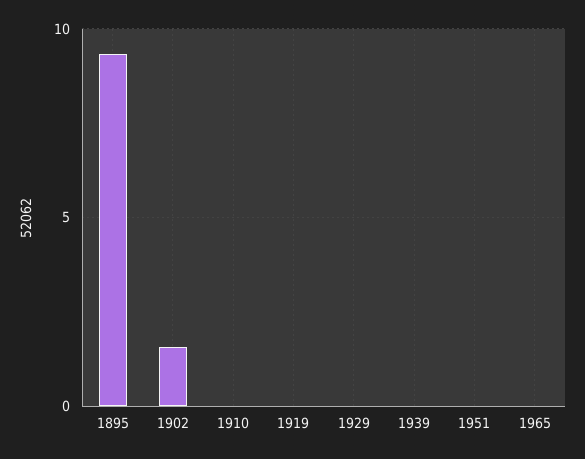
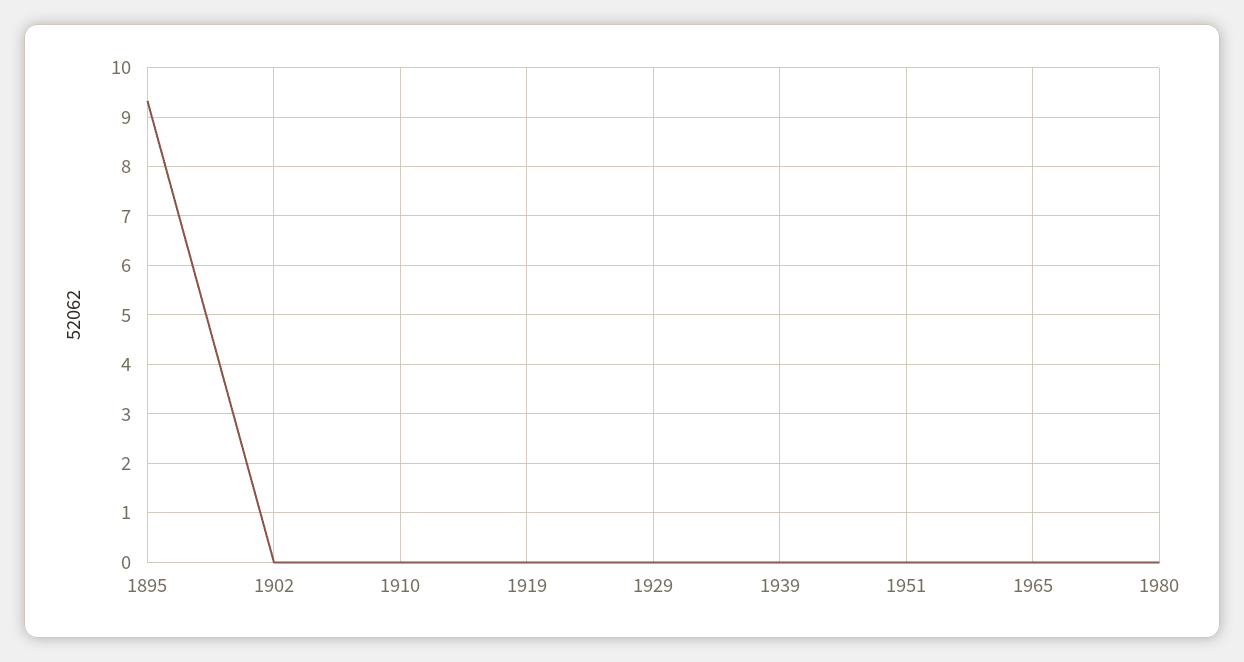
1902: 1.5 -> 0
1980: none -> 0

